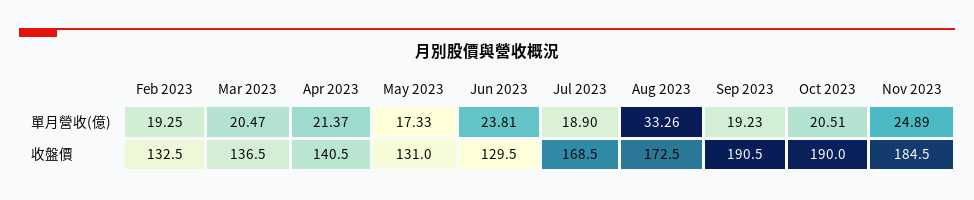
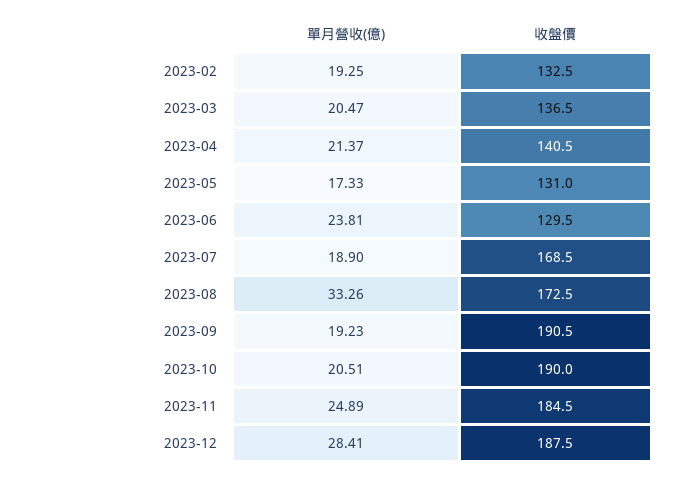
2023-12, 單月營收(億): none -> 28.41
2023-12, 收盤價: none -> 187.5

